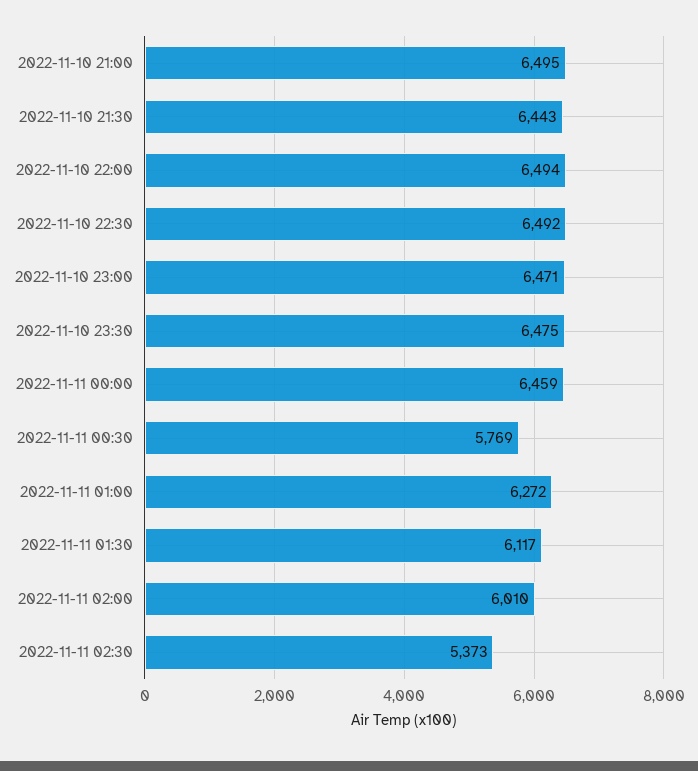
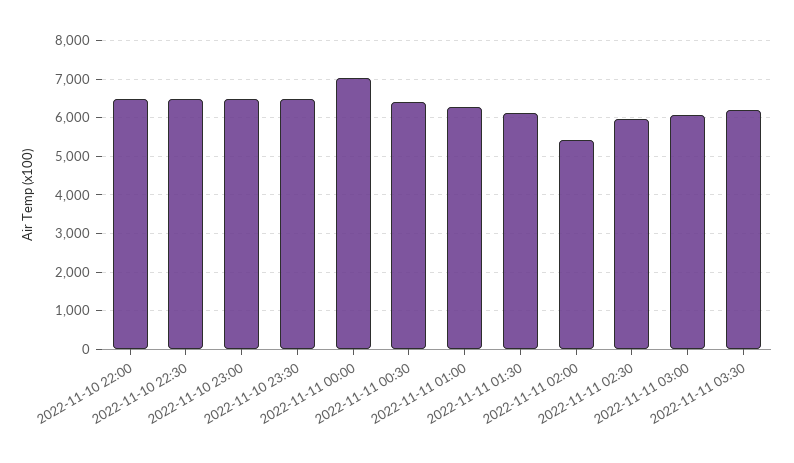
2022-11-10 21:00: 6495 -> none
2022-11-10 21:30: 6443 -> none
2022-11-11 00:00: 6459 -> 7000
2022-11-11 00:30: 5769 -> 6400
2022-11-11 02:00: 6010 -> 5400
2022-11-11 02:30: 5373 -> 6000
2022-11-11 03:00: none -> 6000
2022-11-11 03:30: none -> 6200

